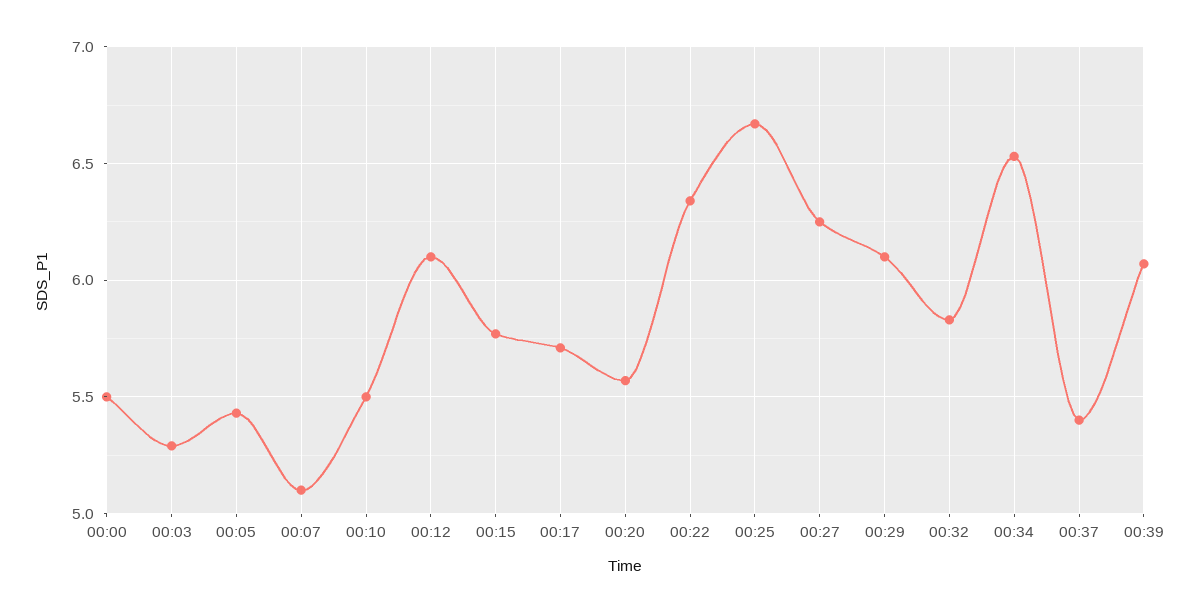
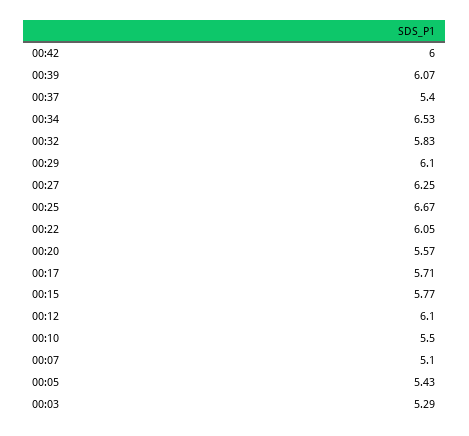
00:00: 5.5 -> none
00:22: 6.35 -> 6.05
00:42: none -> 6

